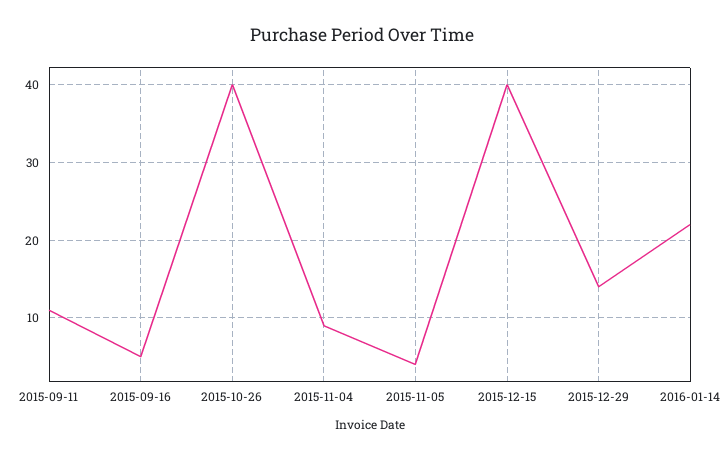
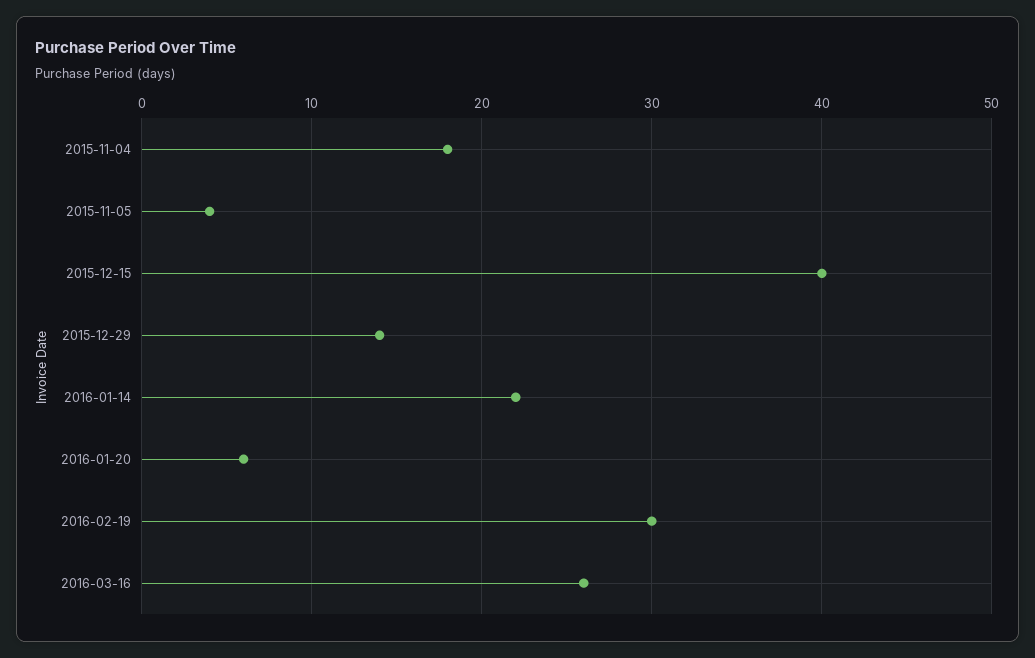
2015-09-11: 11 -> none
2015-09-16: 5 -> none
2015-10-26: 40 -> none
2015-11-04: 9 -> 18
2016-01-20: none -> 6
2016-02-19: none -> 30
2016-03-16: none -> 26

